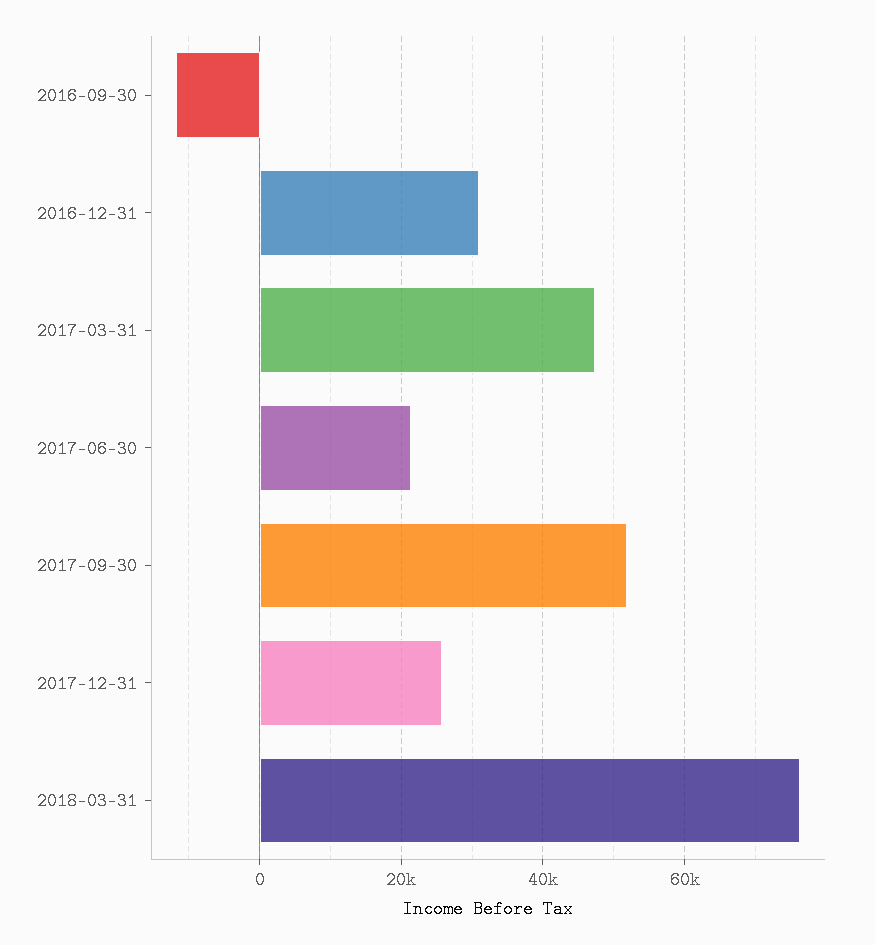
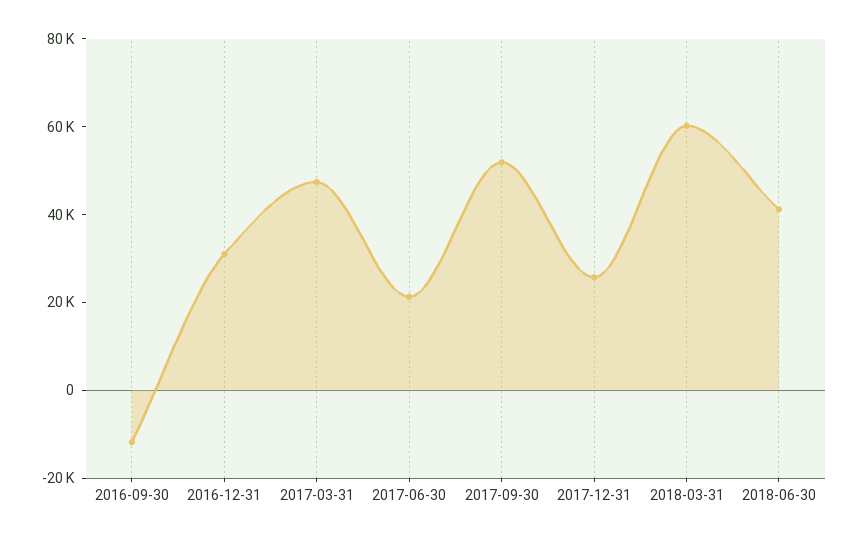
2018-03-31: 76000 -> 60000
2018-06-30: none -> 40000

